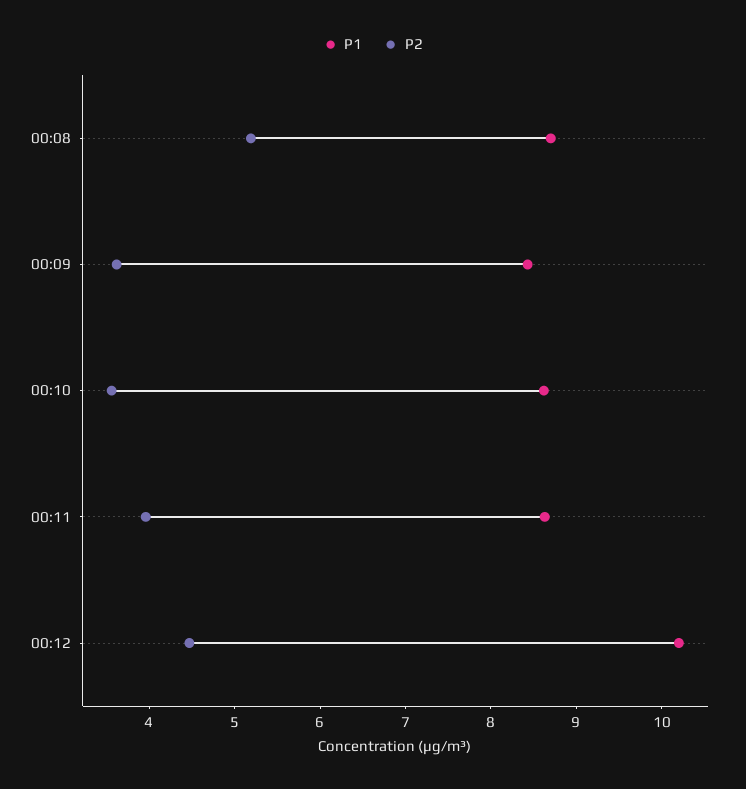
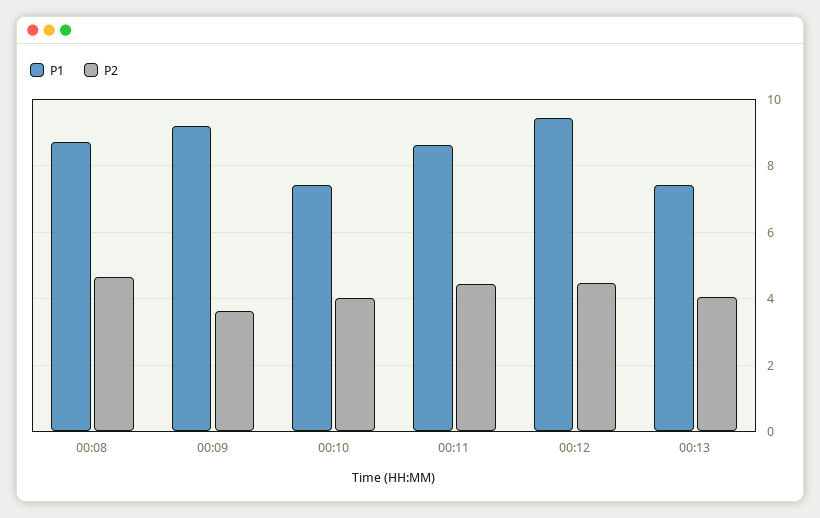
P2, 00:08: 5.2 -> 4.6
P1, 00:09: 8.4 -> 9.2
P1, 00:10: 8.6 -> 7.4
P2, 00:10: 3.6 -> 4
P2, 00:11: 4 -> 4.4
P1, 00:12: 10.2 -> 9.4
P1, 00:13: none -> 7.4
P2, 00:13: none -> 4

